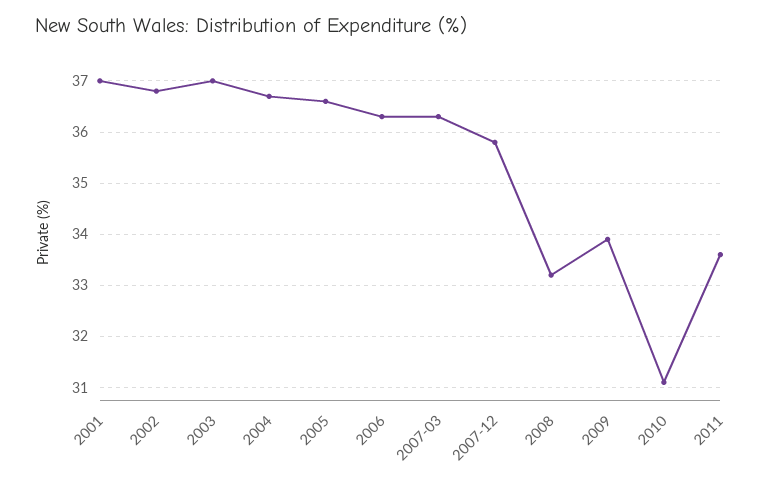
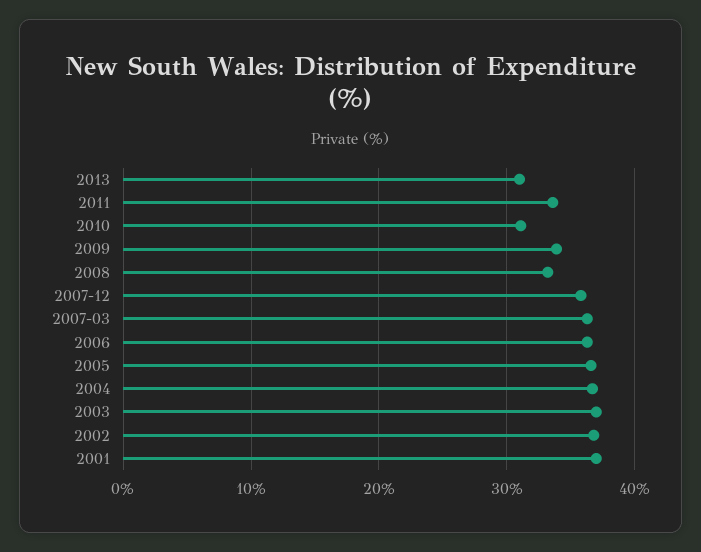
2013: none -> 31

